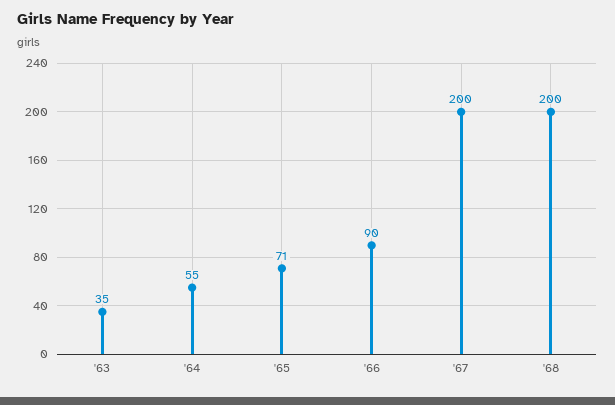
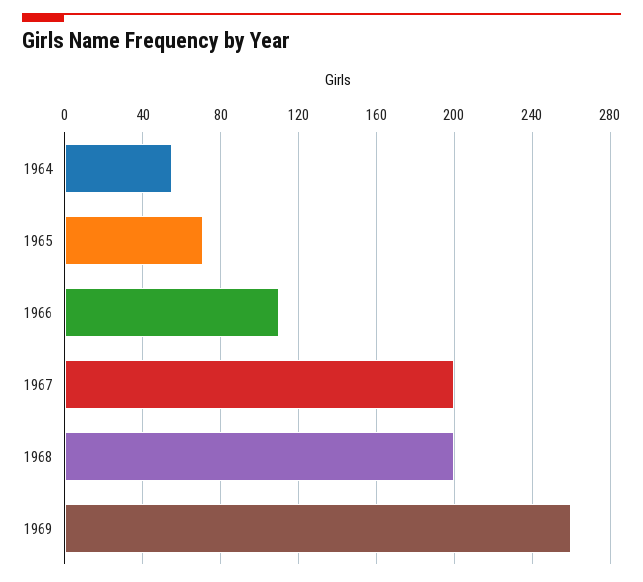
'63: 35 -> none
'66: 90 -> 110
1969: none -> 260

